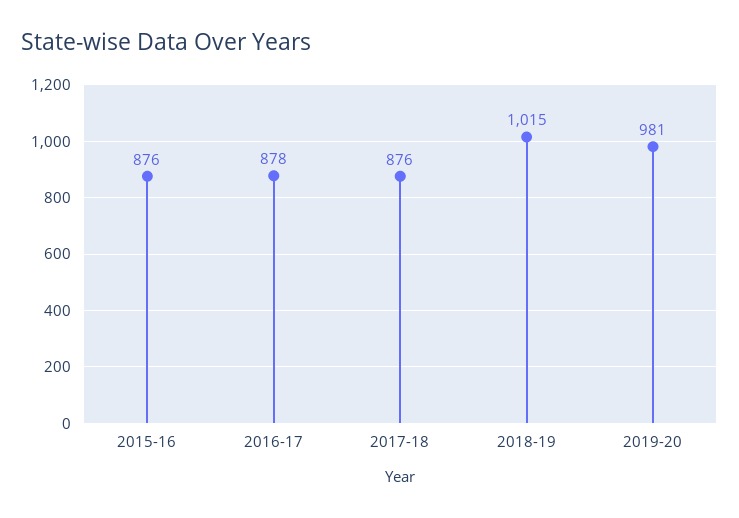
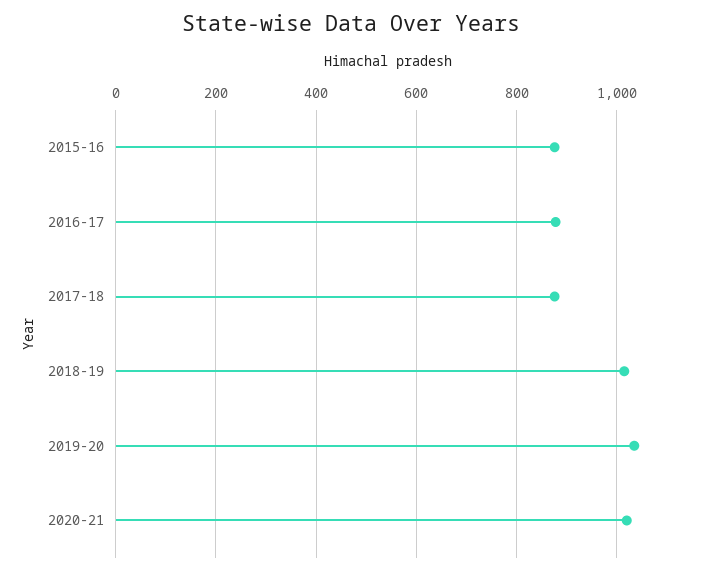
2019-20: 981 -> 1040
2020-21: none -> 1020

